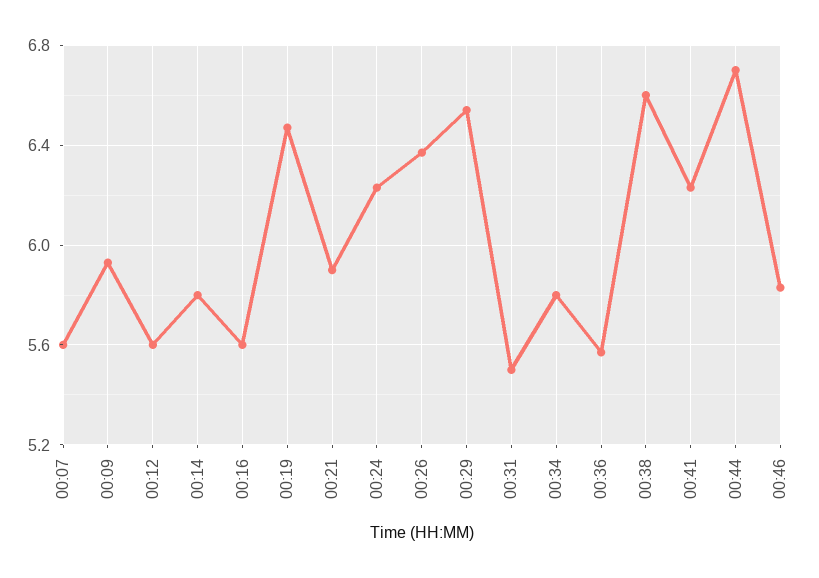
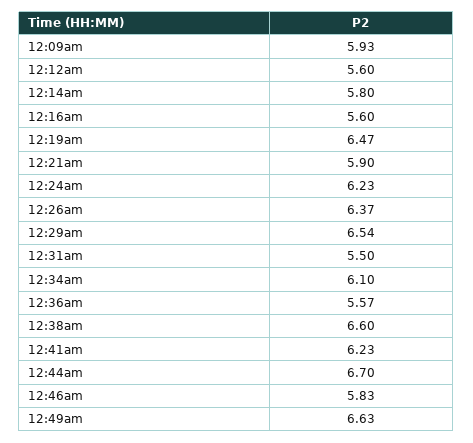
00:07: 5.6 -> none
00:34: 5.8 -> 6.1
12:49am: none -> 6.63

